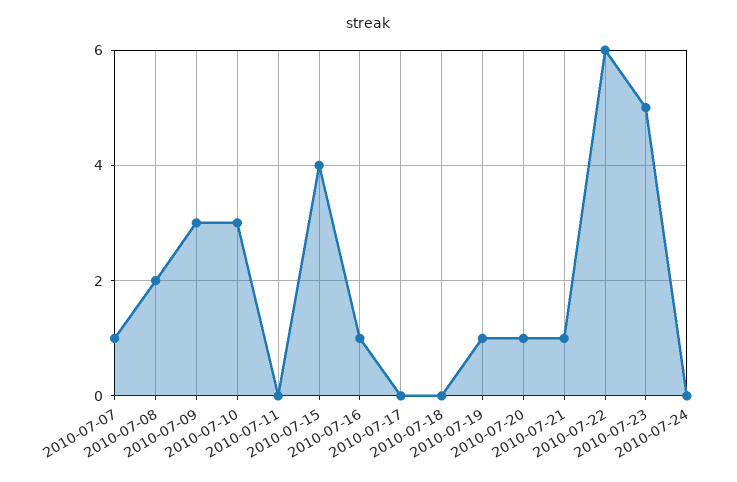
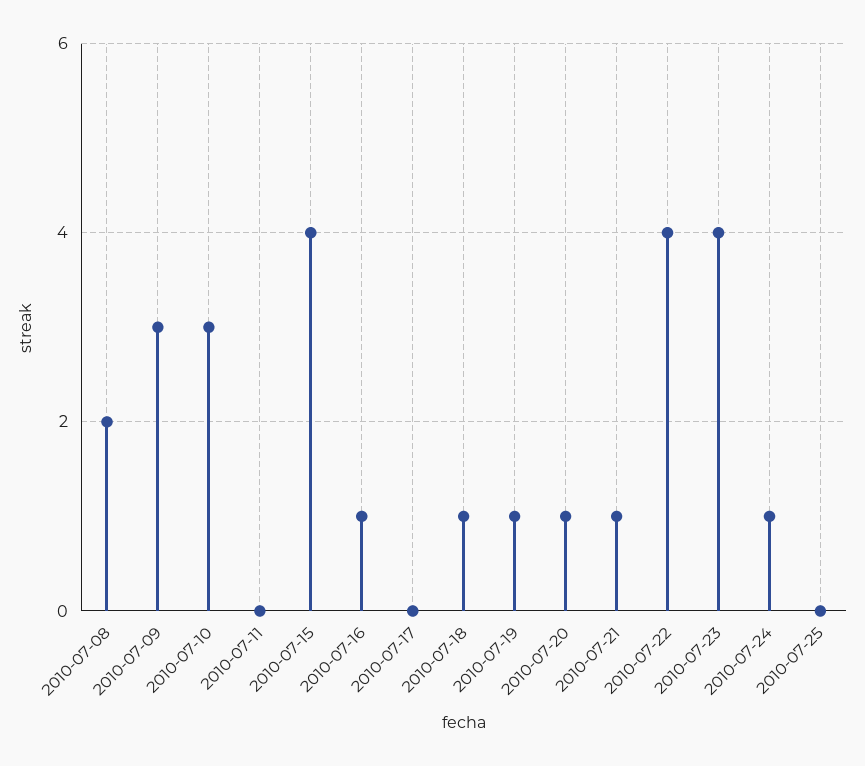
2010-07-07: 1 -> none
2010-07-18: 0 -> 1
2010-07-22: 6 -> 4
2010-07-23: 5 -> 4
2010-07-24: 0 -> 1
2010-07-25: none -> 0

